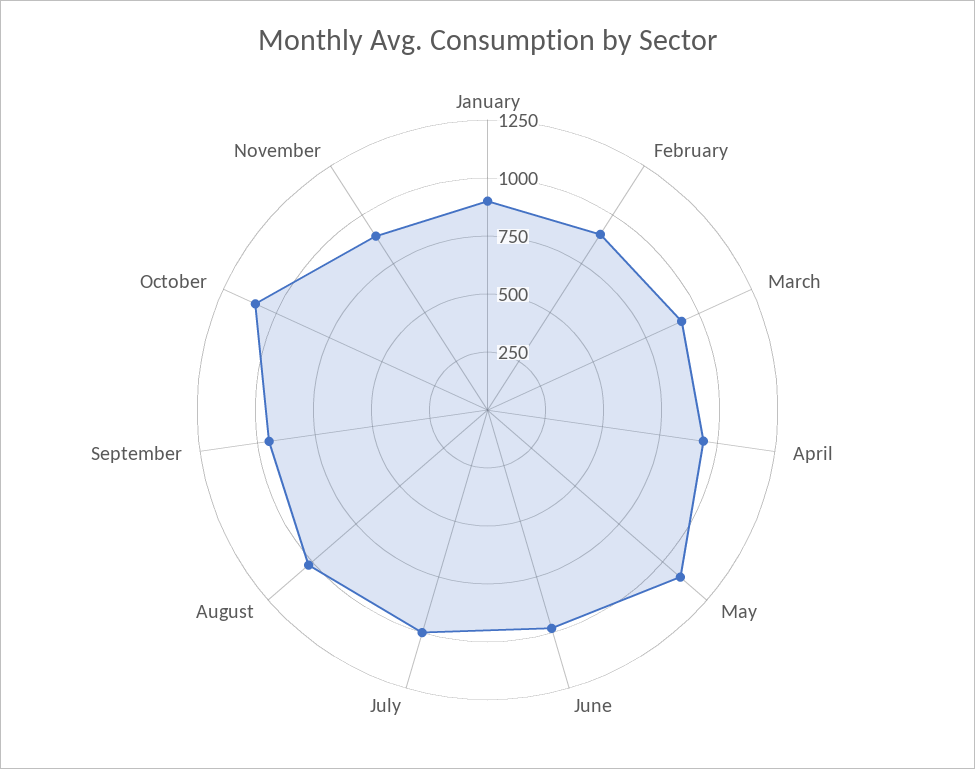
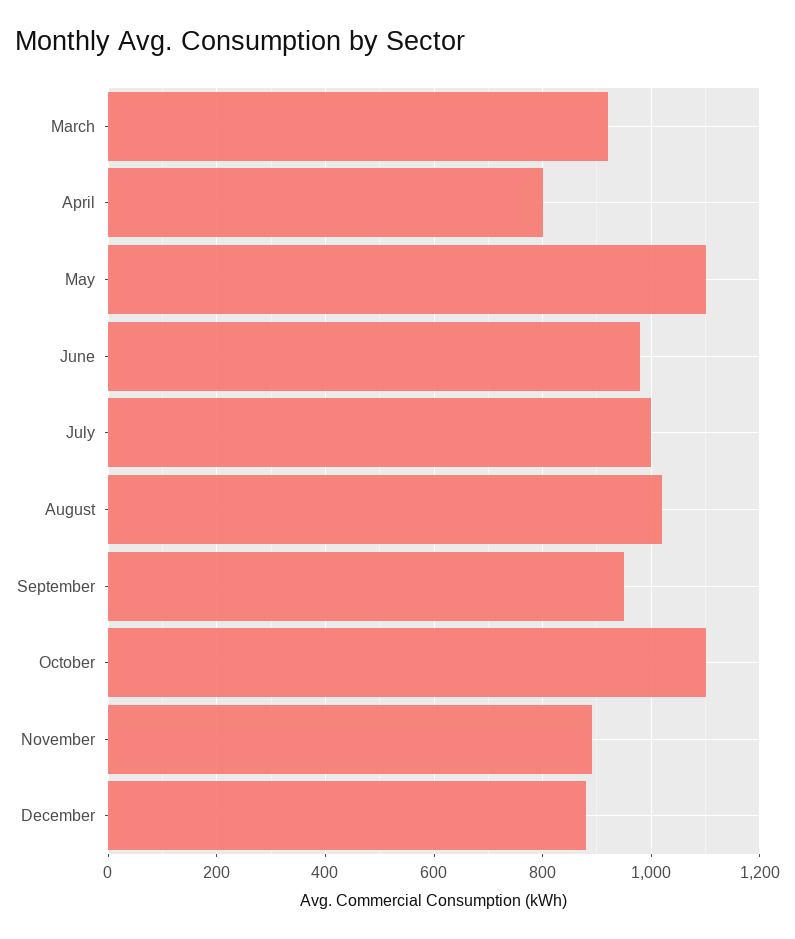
January: 900 -> none
February: 900 -> none
April: 950 -> 800
December: none -> 880

